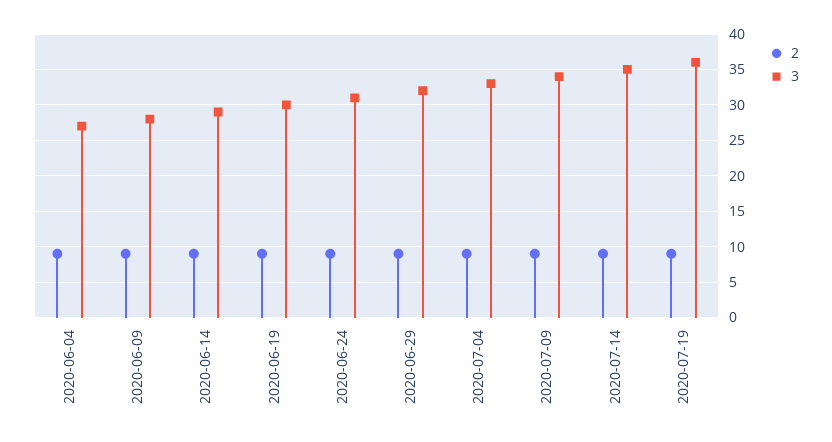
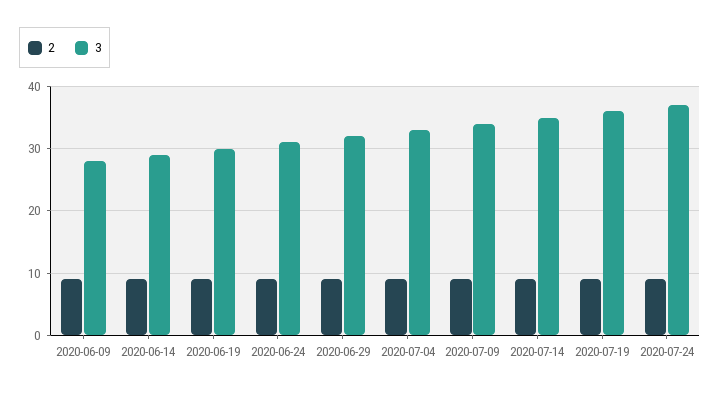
2, 2020-06-04: 9 -> none
3, 2020-06-04: 27 -> none
2, 2020-07-24: none -> 9
3, 2020-07-24: none -> 37

